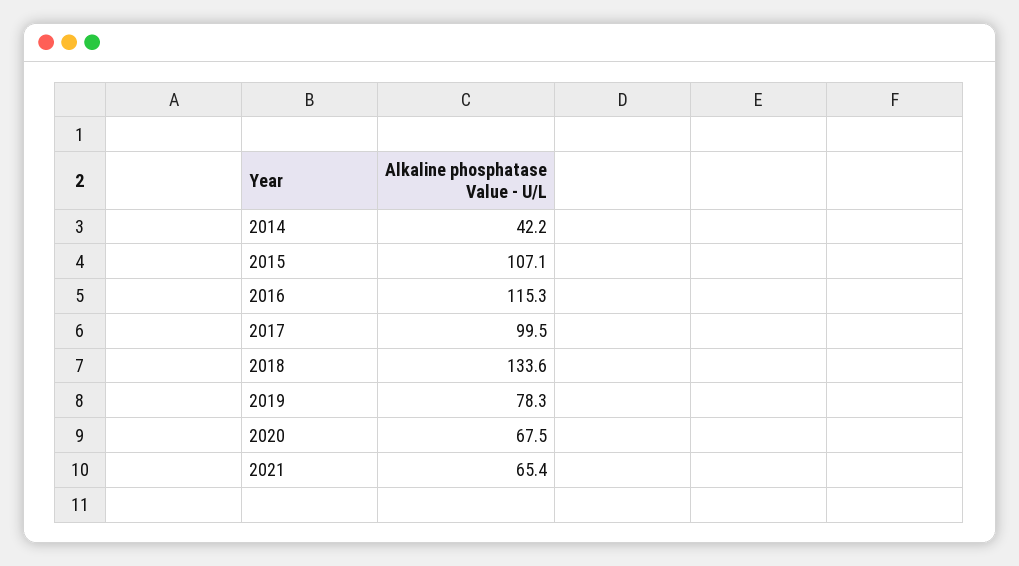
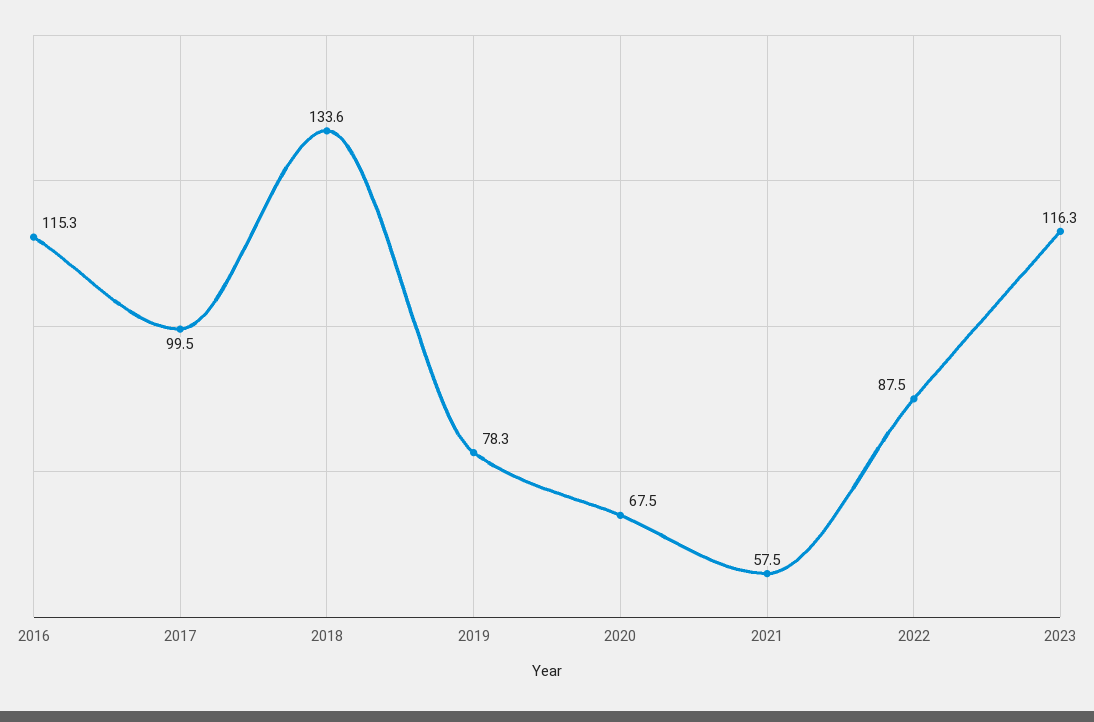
2014: 42.2 -> none
2015: 107.1 -> none
2021: 65.4 -> 57.5
2022: none -> 87.5
2023: none -> 116.3

